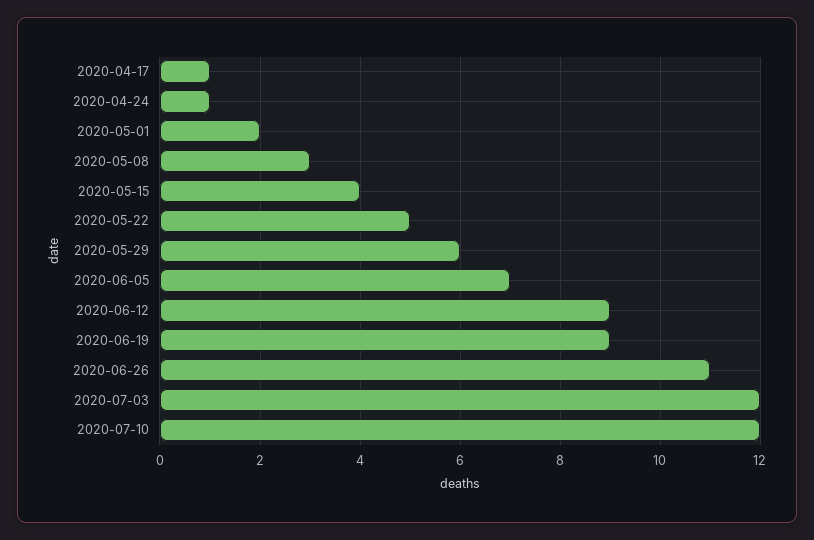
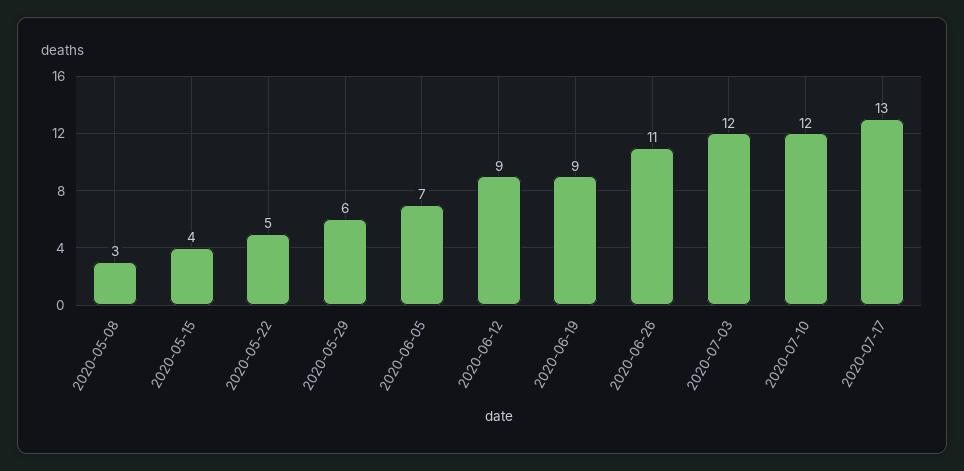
2020-04-17: 1 -> none
2020-04-24: 1 -> none
2020-05-01: 2 -> none
2020-07-17: none -> 13

